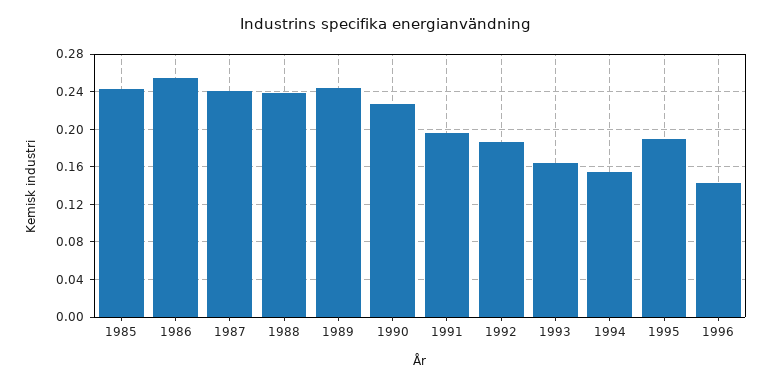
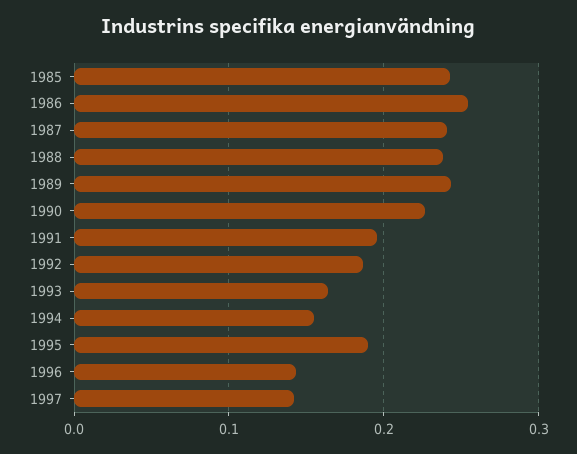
1997: none -> 0.14

